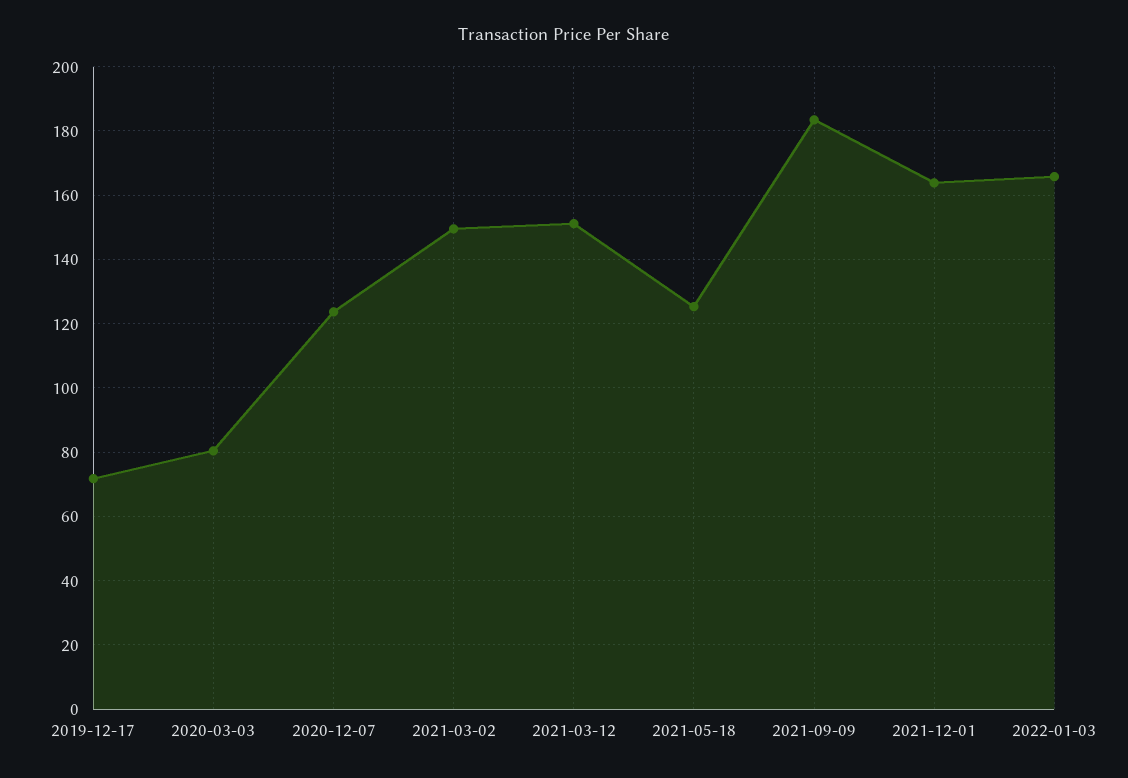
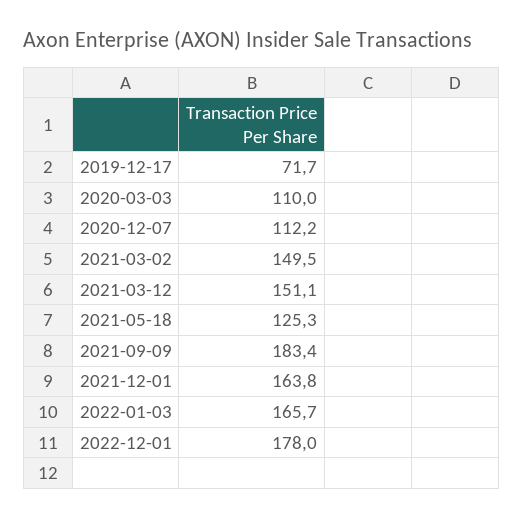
2020-03-03: 80 -> 110
2020-12-07: 124 -> 112.2
2022-12-01: none -> 178

